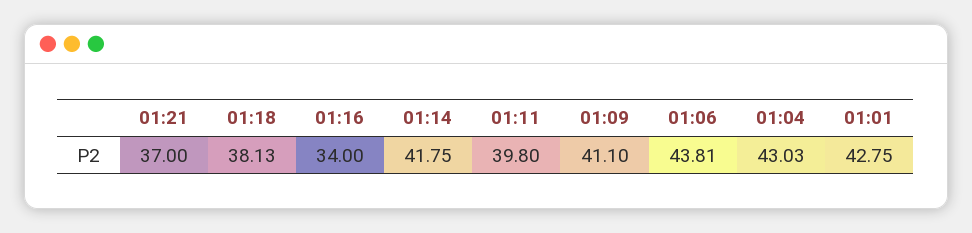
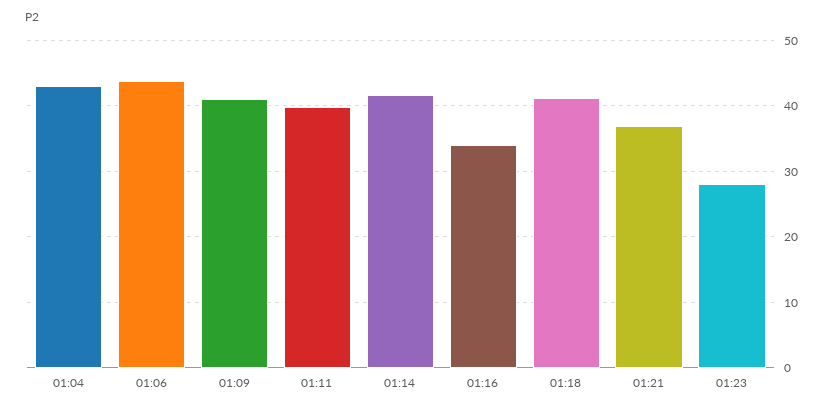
01:18: 38.13 -> 41
01:01: 42.75 -> none
01:23: none -> 28

